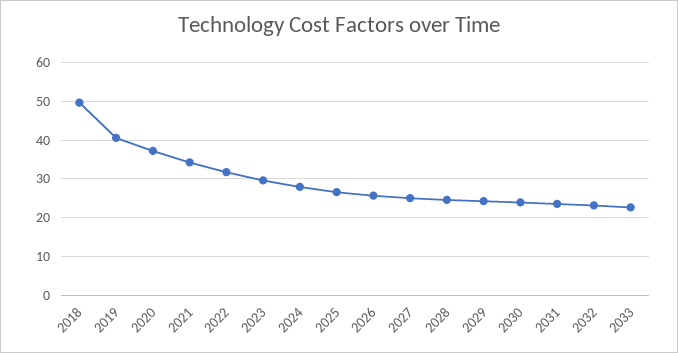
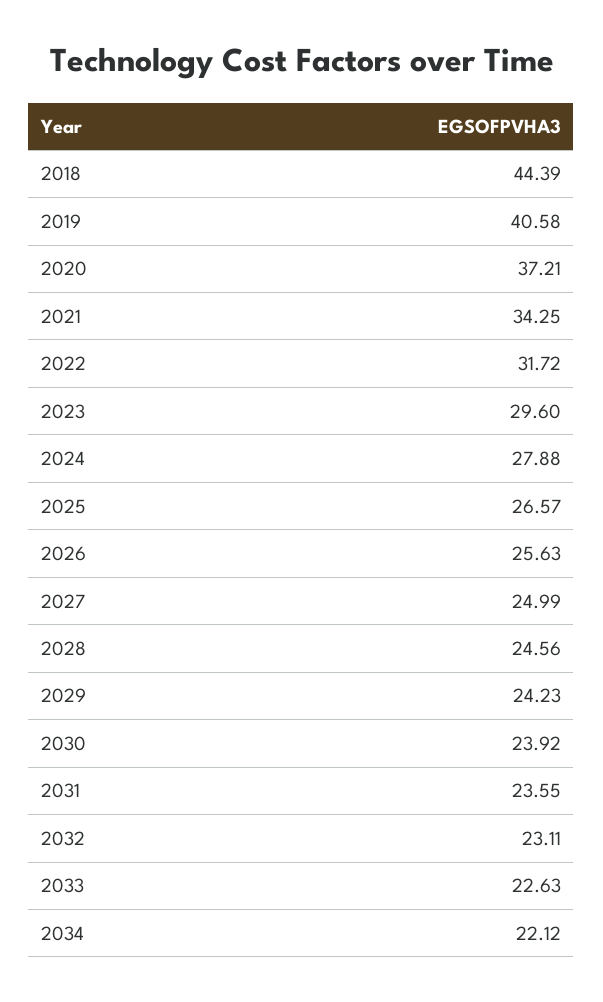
2018: 50 -> 44.39
2034: none -> 22.12

